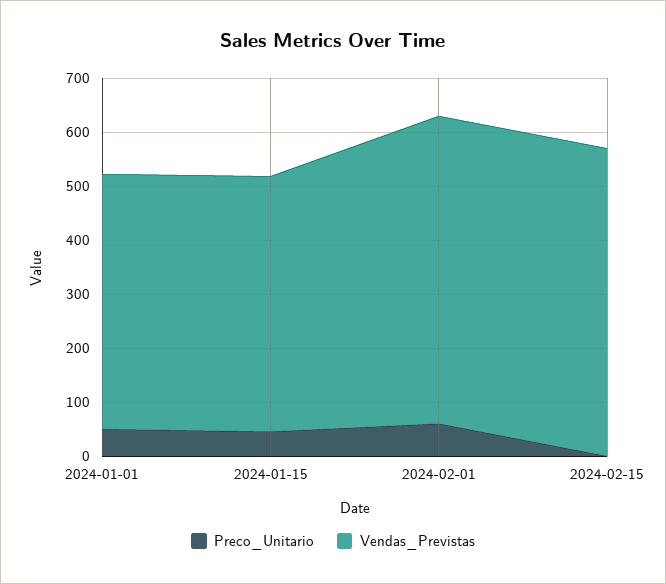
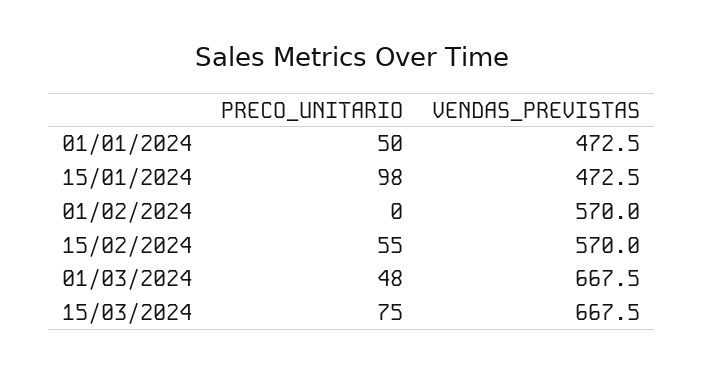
Preco_Unitario, 2024-01-15: 40 -> 98
Preco_Unitario, 2024-02-01: 60 -> 0
Preco_Unitario, 2024-02-15: 0 -> 55
Preco_Unitario, 01/03/2024: none -> 48
Vendas_Previstas, 01/03/2024: none -> 667.5
Preco_Unitario, 15/03/2024: none -> 75
Vendas_Previstas, 15/03/2024: none -> 667.5

